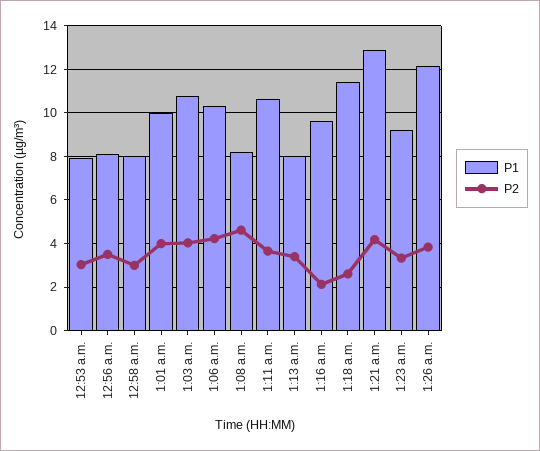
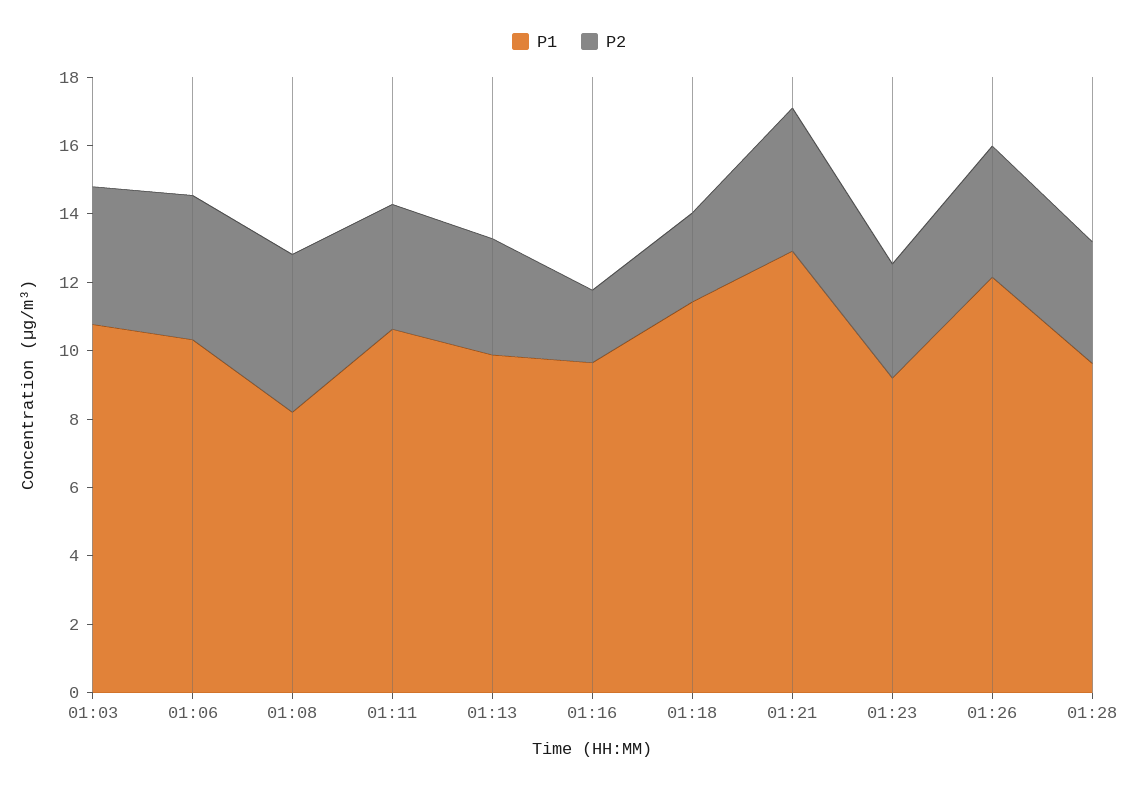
P1, 12:53 a.m.: 8 -> none
P2, 12:53 a.m.: 3 -> none
P1, 12:56 a.m.: 8 -> none
P2, 12:56 a.m.: 3.5 -> none
P1, 12:58 a.m.: 8 -> none
P2, 12:58 a.m.: 3 -> none
P1, 1:01 a.m.: 10 -> none
P2, 1:01 a.m.: 4 -> none
P1, 1:13 a.m.: 8 -> 10
P1, 01:28: none -> 9.5
P2, 01:28: none -> 3.5

